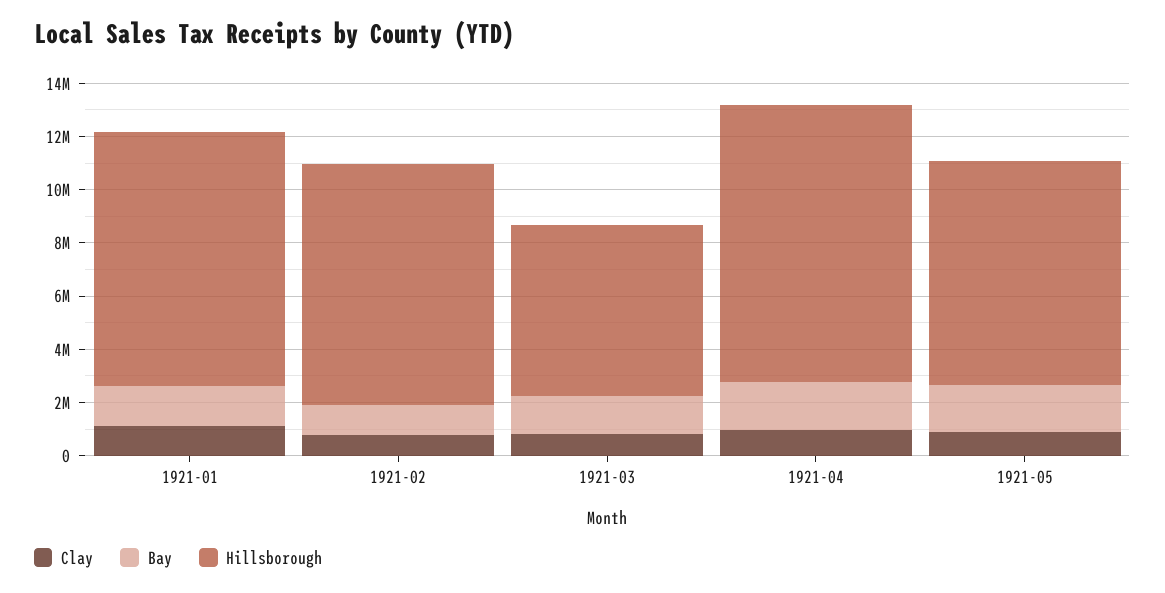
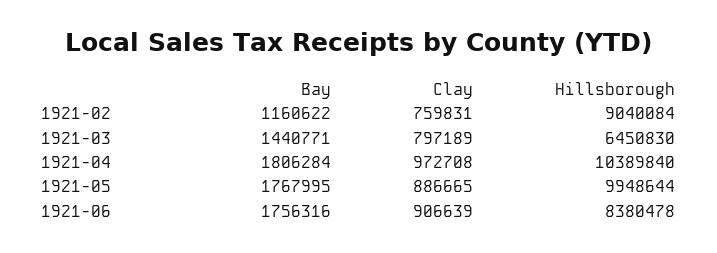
Clay, 1921-01: 1000000 -> none
Bay, 1921-01: 1500000 -> none
Hillsborough, 1921-01: 9500000 -> none
Hillsborough, 1921-05: 8500000 -> 9948644
Bay, 1921-06: none -> 1756316
Clay, 1921-06: none -> 906639
Hillsborough, 1921-06: none -> 8380478

